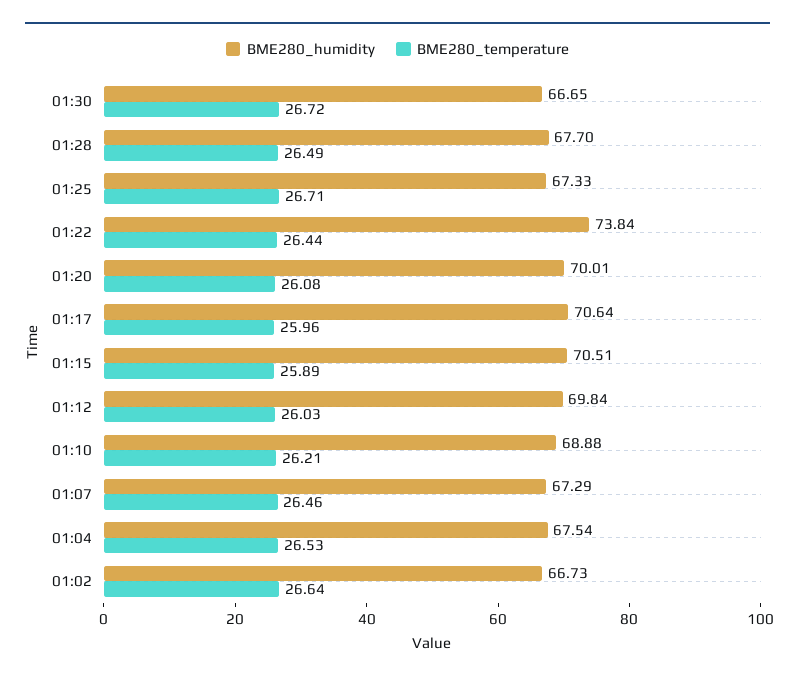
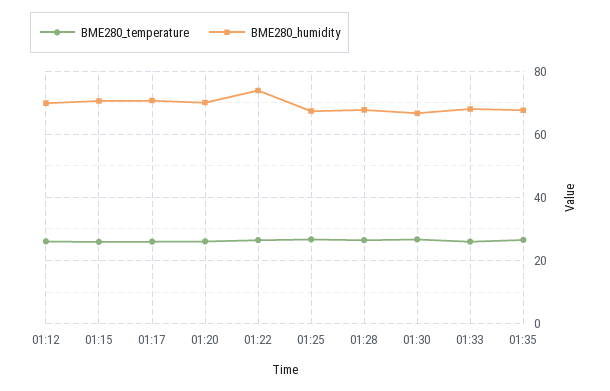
BME280_humidity, 01:10: 68.88 -> none
BME280_temperature, 01:10: 26.21 -> none
BME280_humidity, 01:07: 67.29 -> none
BME280_temperature, 01:07: 26.46 -> none
BME280_humidity, 01:04: 67.54 -> none
BME280_temperature, 01:04: 26.53 -> none
BME280_humidity, 01:02: 66.73 -> none
BME280_temperature, 01:02: 26.64 -> none
BME280_temperature, 01:33: none -> 26
BME280_humidity, 01:33: none -> 68
BME280_temperature, 01:35: none -> 26
BME280_humidity, 01:35: none -> 68

